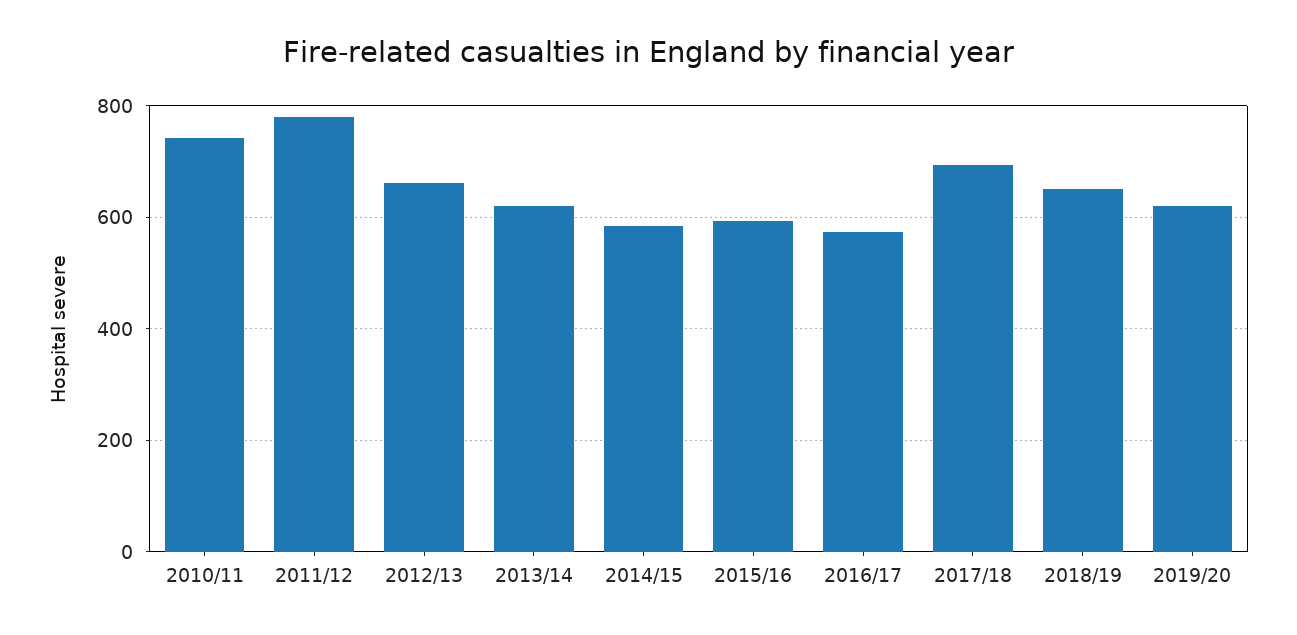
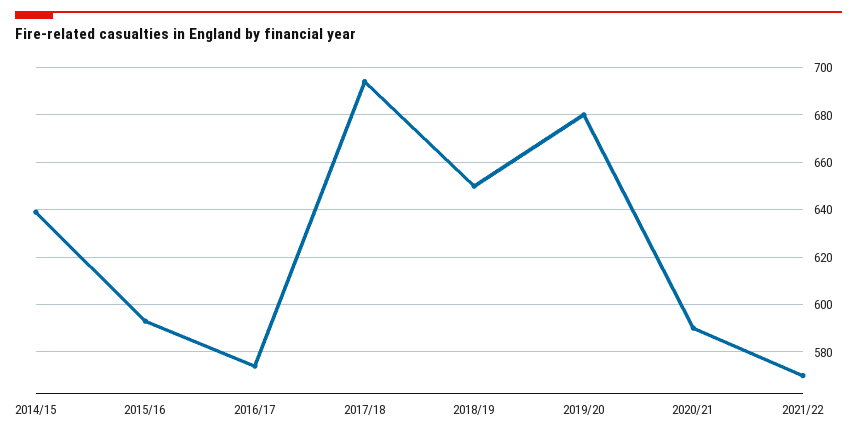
2010/11: 740 -> none
2011/12: 780 -> none
2012/13: 660 -> none
2013/14: 620 -> none
2014/15: 580 -> 640
2019/20: 620 -> 680
2020/21: none -> 590
2021/22: none -> 570

